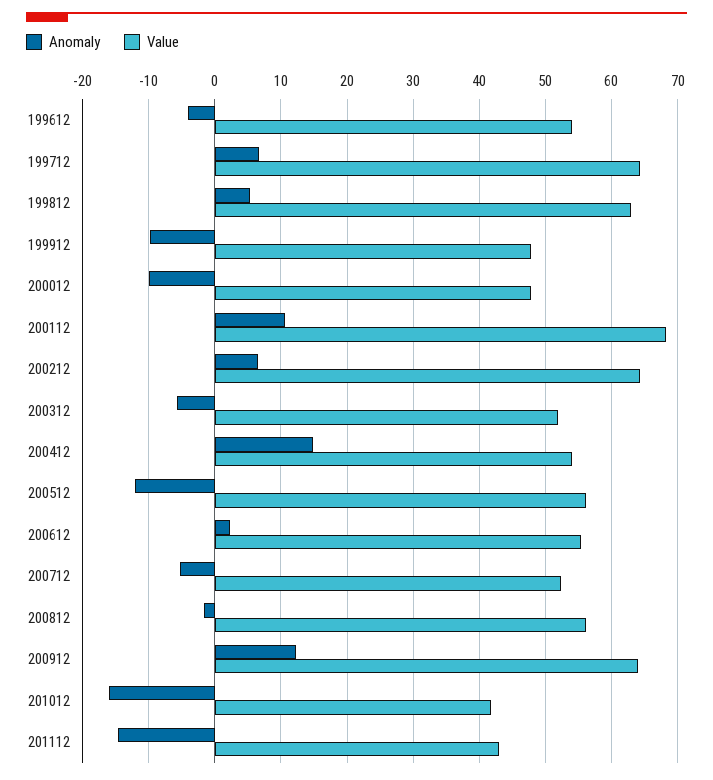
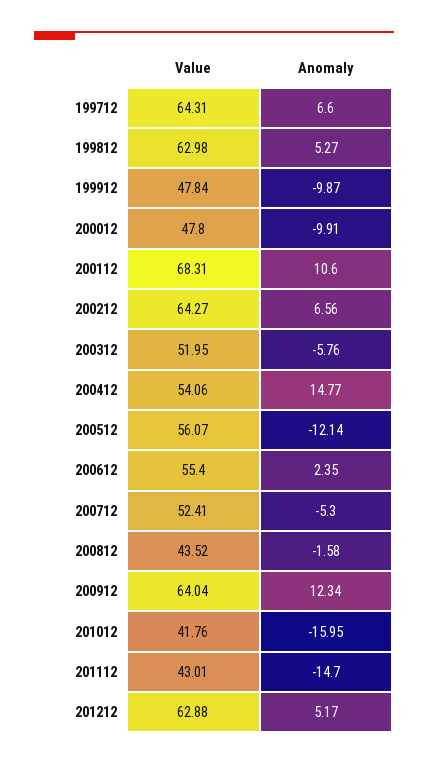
Anomaly, 199612: -4 -> none
Value, 199612: 54 -> none
Value, 200812: 56 -> 43.52
Value, 201212: none -> 62.88
Anomaly, 201212: none -> 5.17

